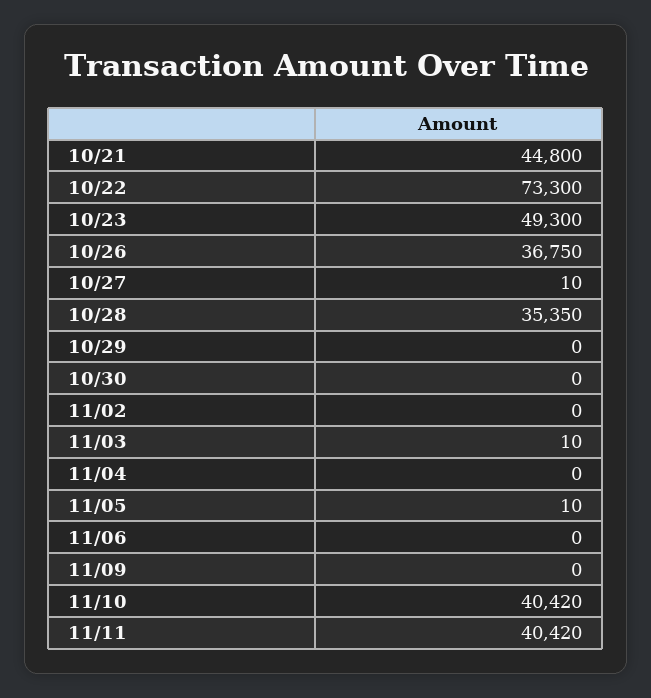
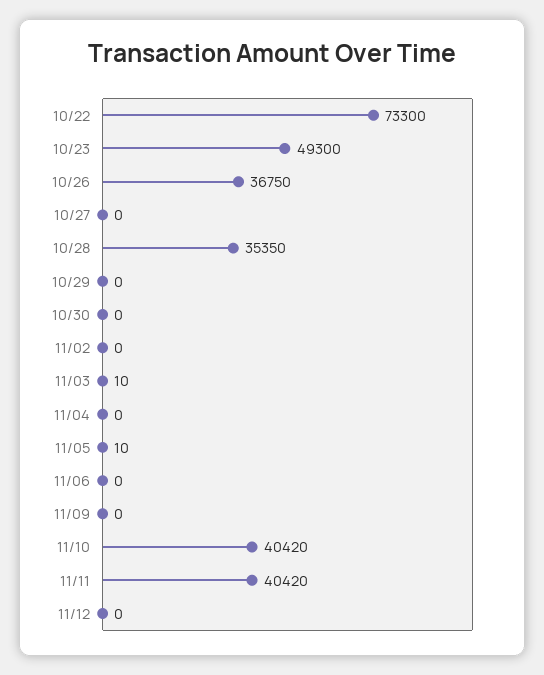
10/21: 44800 -> none
10/27: 10 -> 0
11/12: none -> 0

